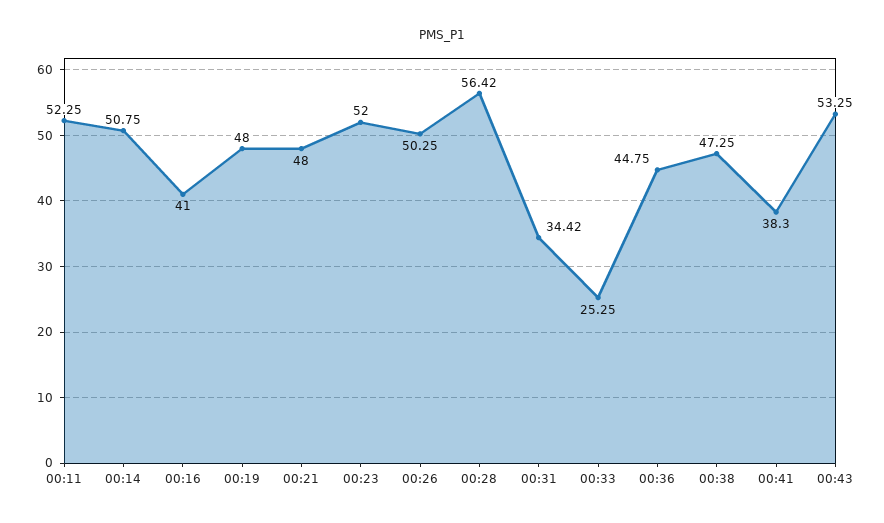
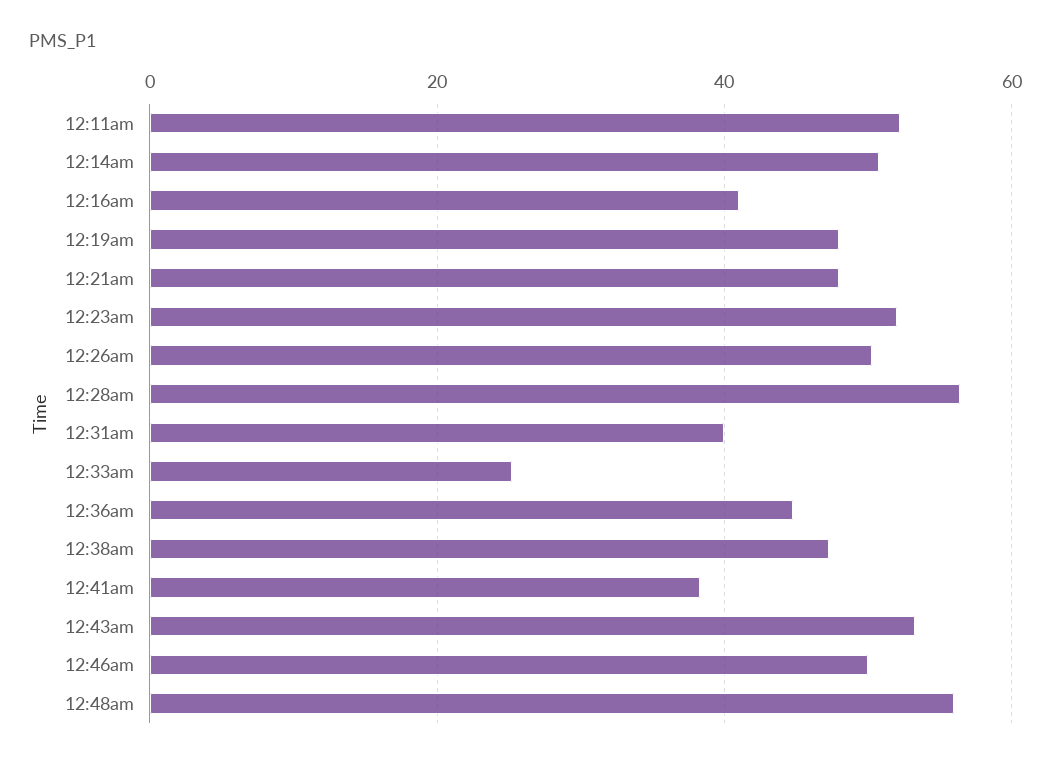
00:31: 34.42 -> 40
12:46am: none -> 50
12:48am: none -> 56

